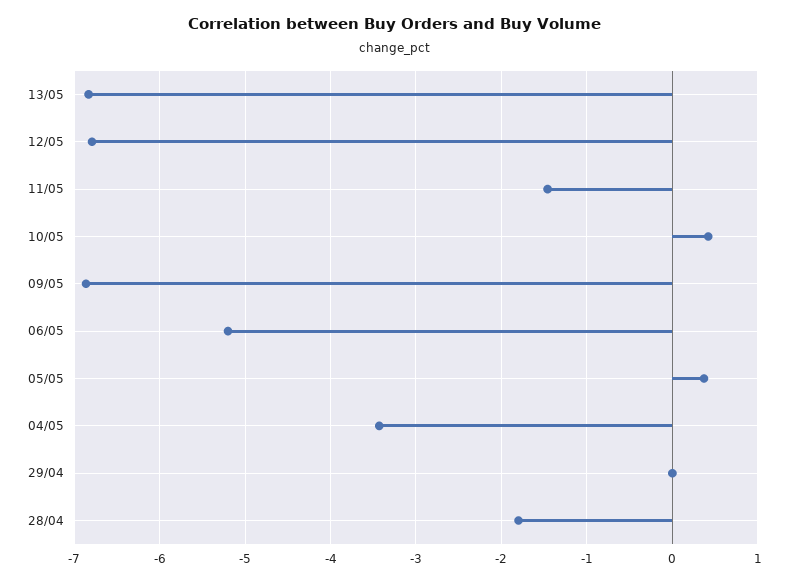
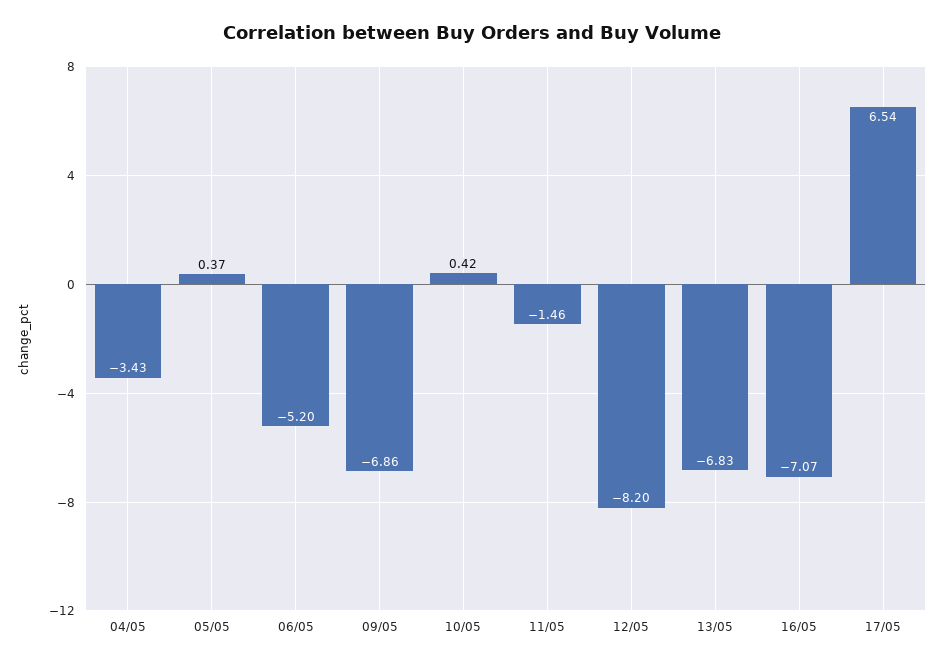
12/05: -6.8 -> -8.2
29/04: 0 -> none
28/04: -1.8 -> none
16/05: none -> -7.07
17/05: none -> 6.54

